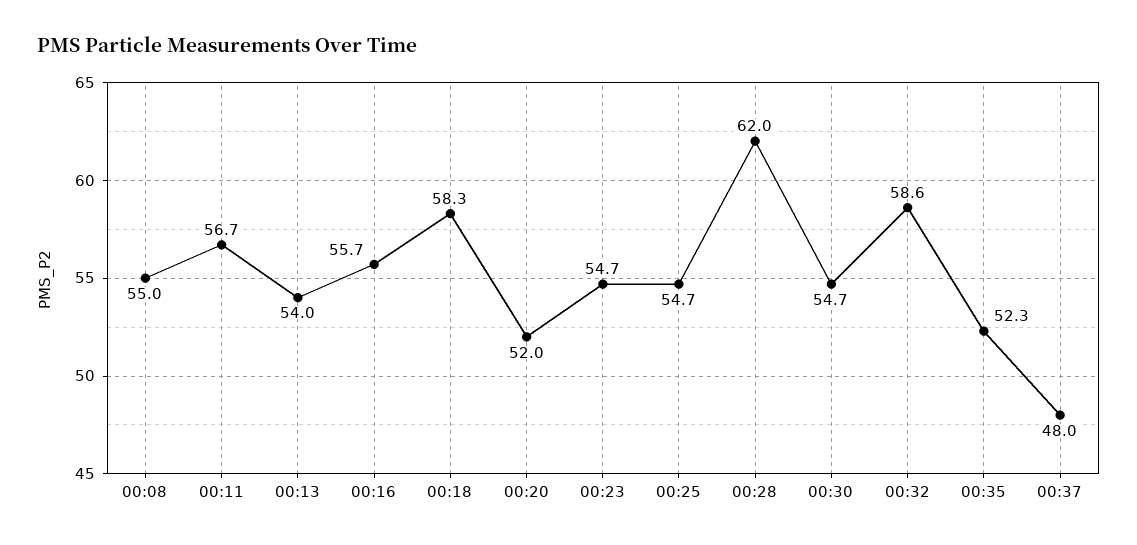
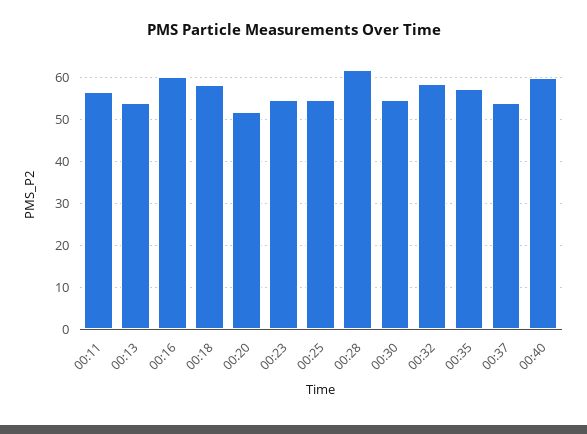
00:08: 55 -> none
00:16: 55.7 -> 60
00:35: 52.3 -> 58
00:37: 48 -> 54
00:40: none -> 60

